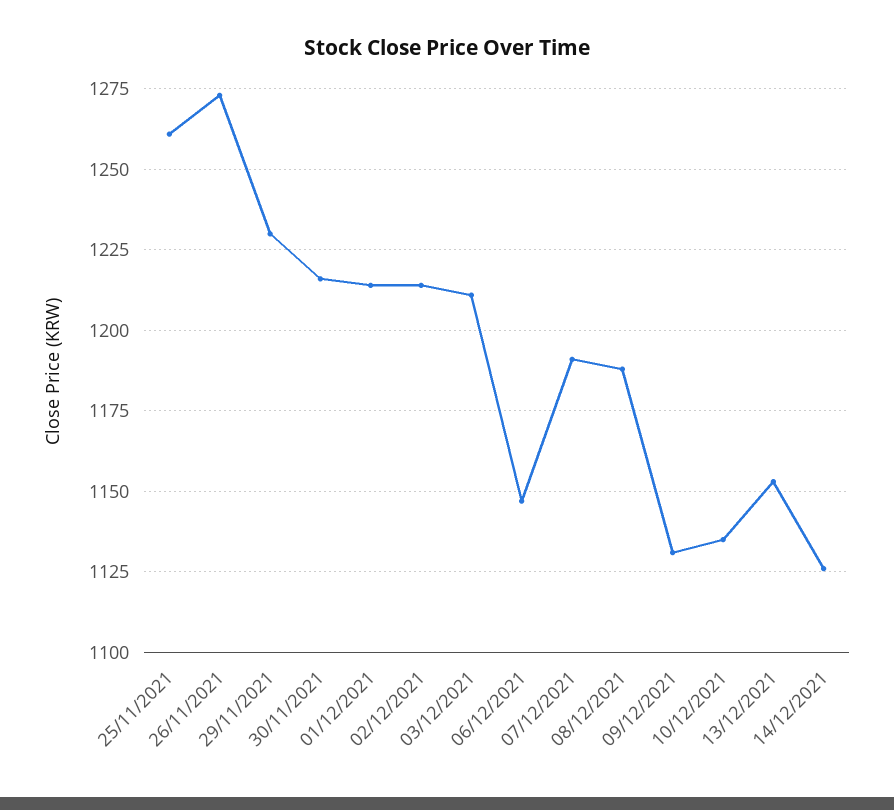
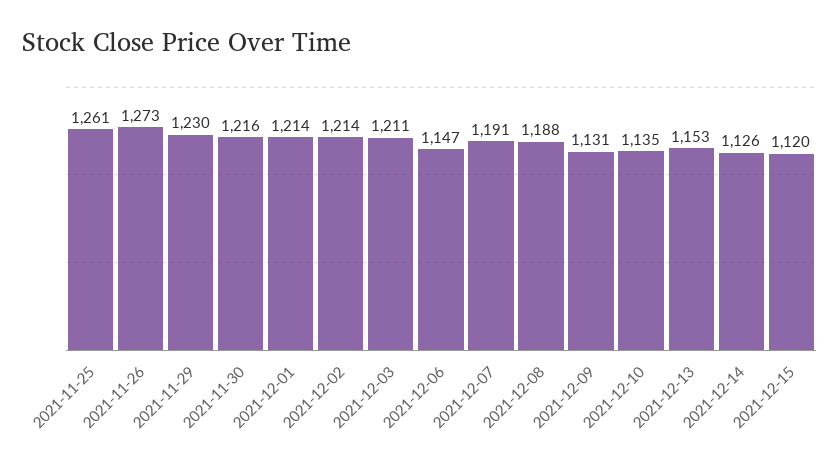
2021-12-15: none -> 1120

